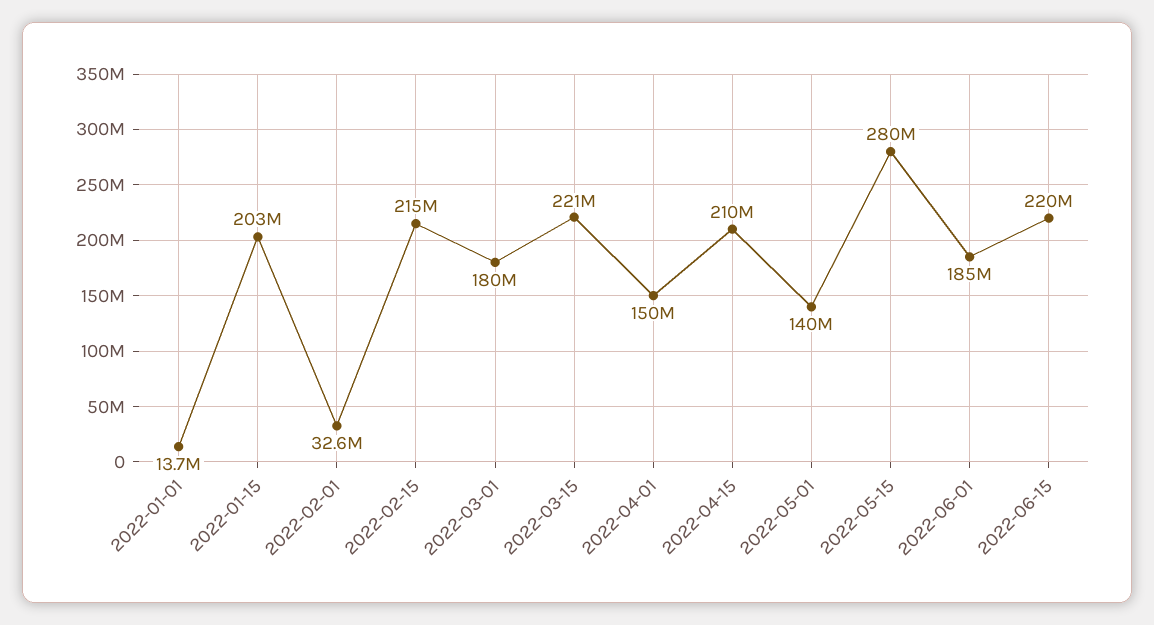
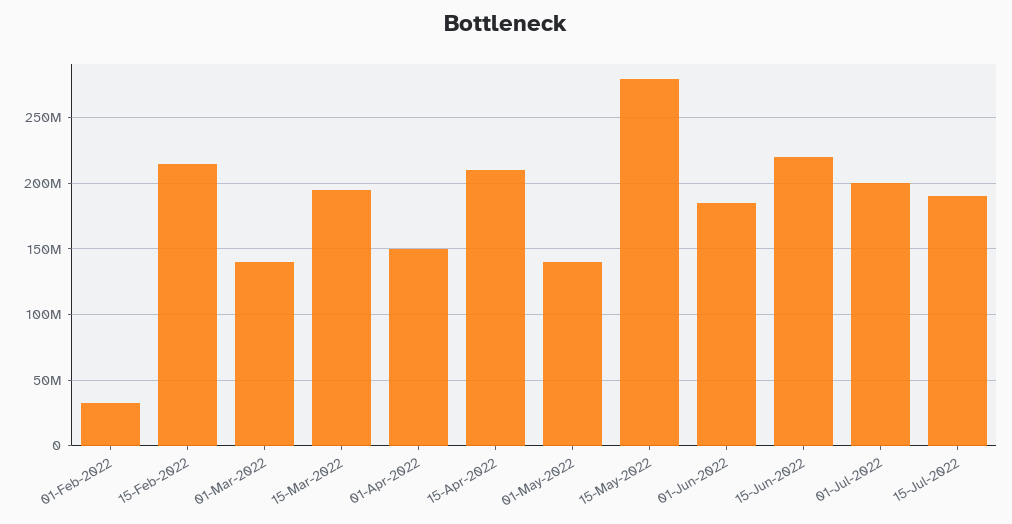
2022-01-01: 13700000 -> none
2022-01-15: 203000000 -> none
2022-03-01: 180000000 -> 140000000
2022-03-15: 221000000 -> 195000000
01-Jul-2022: none -> 200000000
15-Jul-2022: none -> 190000000

